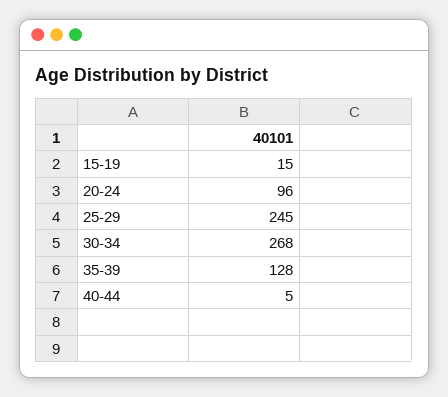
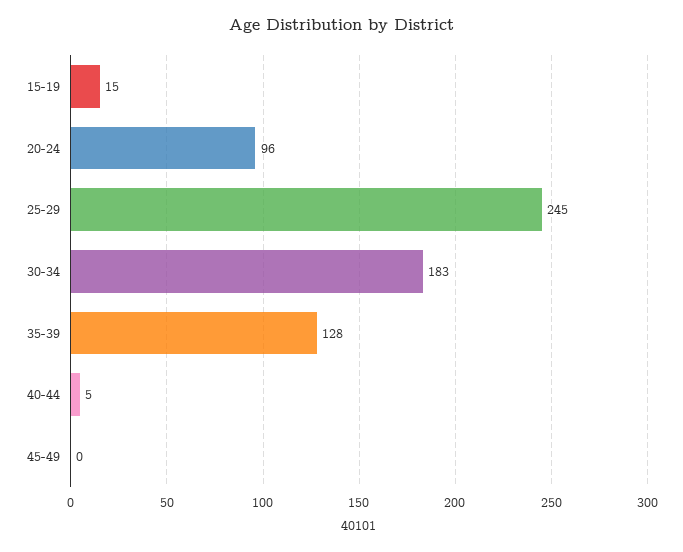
30-34: 268 -> 183
45-49: none -> 0

